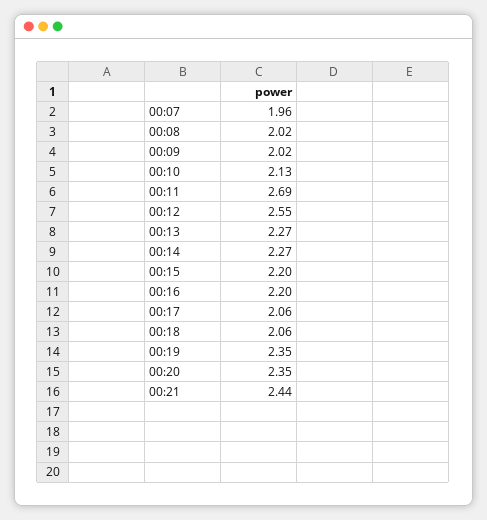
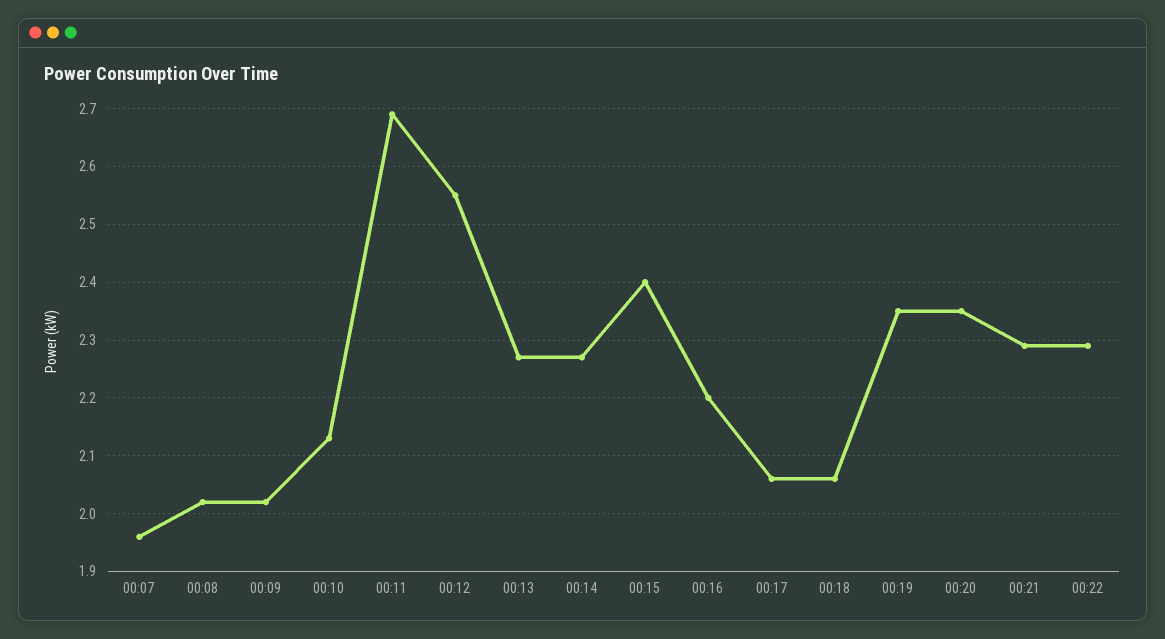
00:15: 2.2 -> 2.4
00:21: 2.44 -> 2.3
00:22: none -> 2.3

